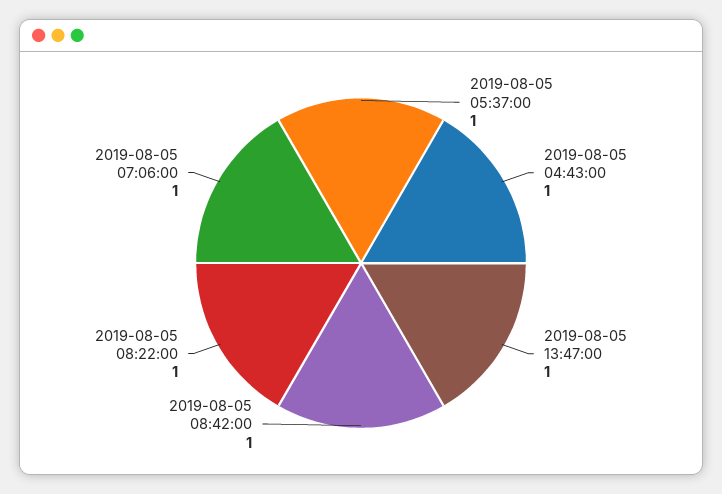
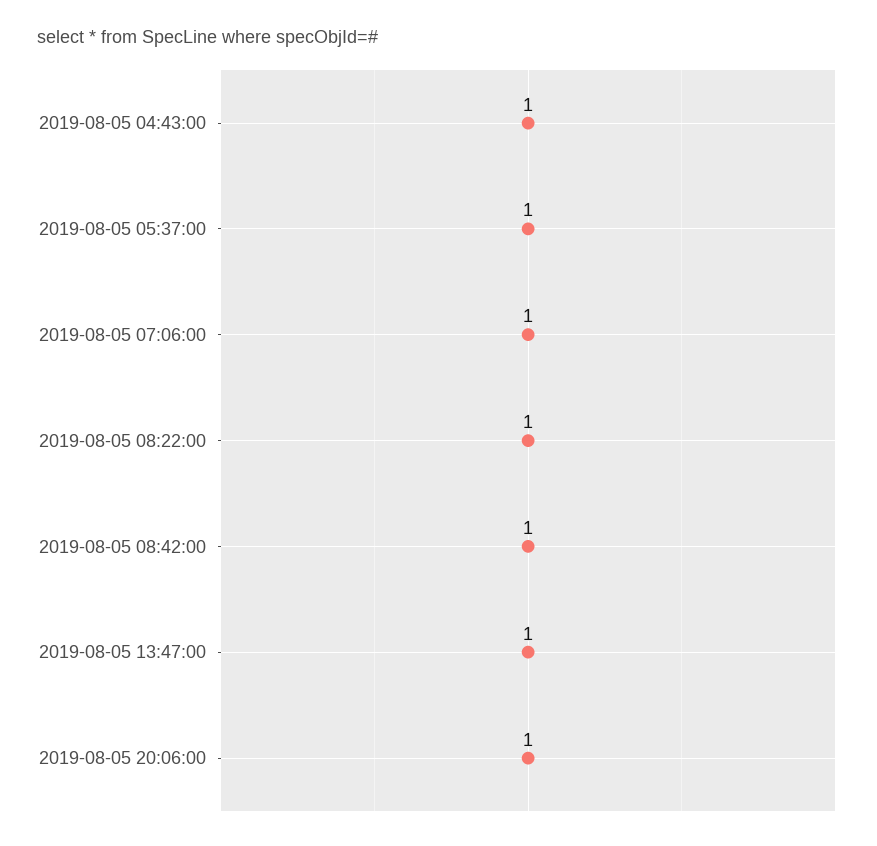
2019-08-05 20:06:00: none -> 1

